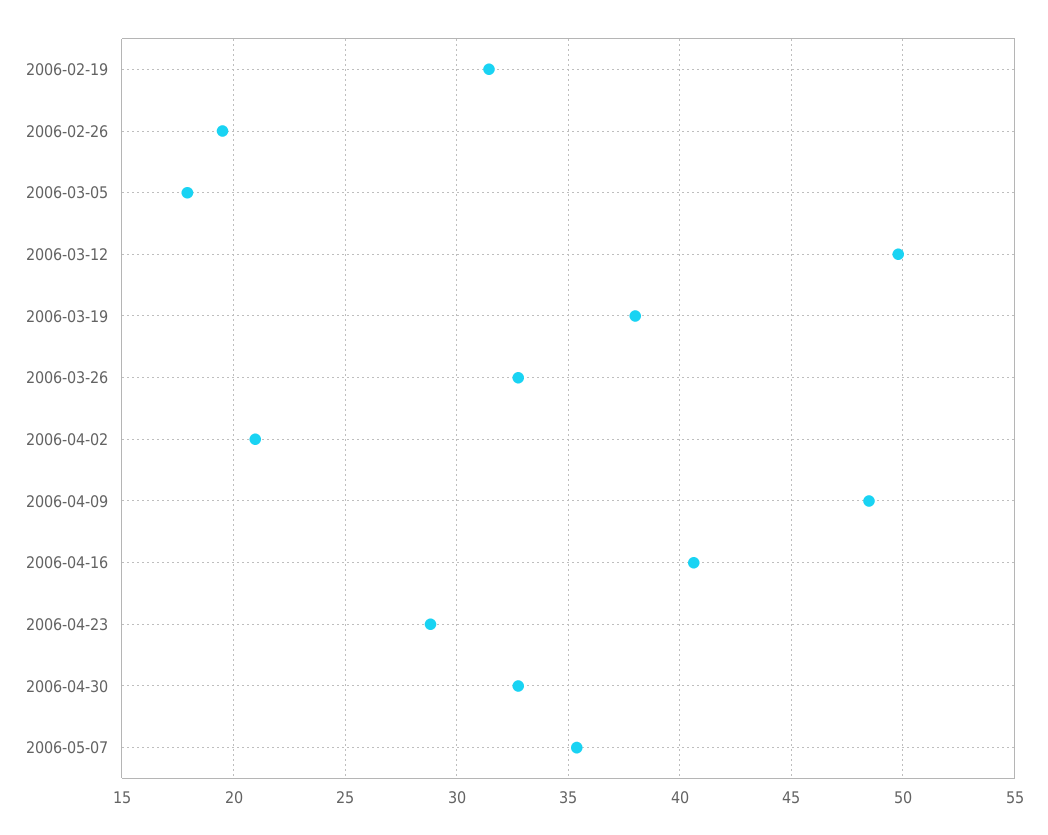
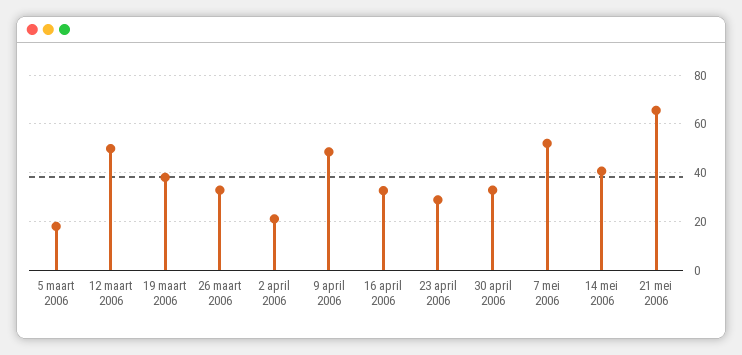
2006-02-19: 31.5 -> none
2006-02-26: 19.5 -> none
2006-04-16: 40.5 -> 32.5
2006-05-07: 35.5 -> 52.5
14 mei 2006: none -> 40
21 mei 2006: none -> 65

